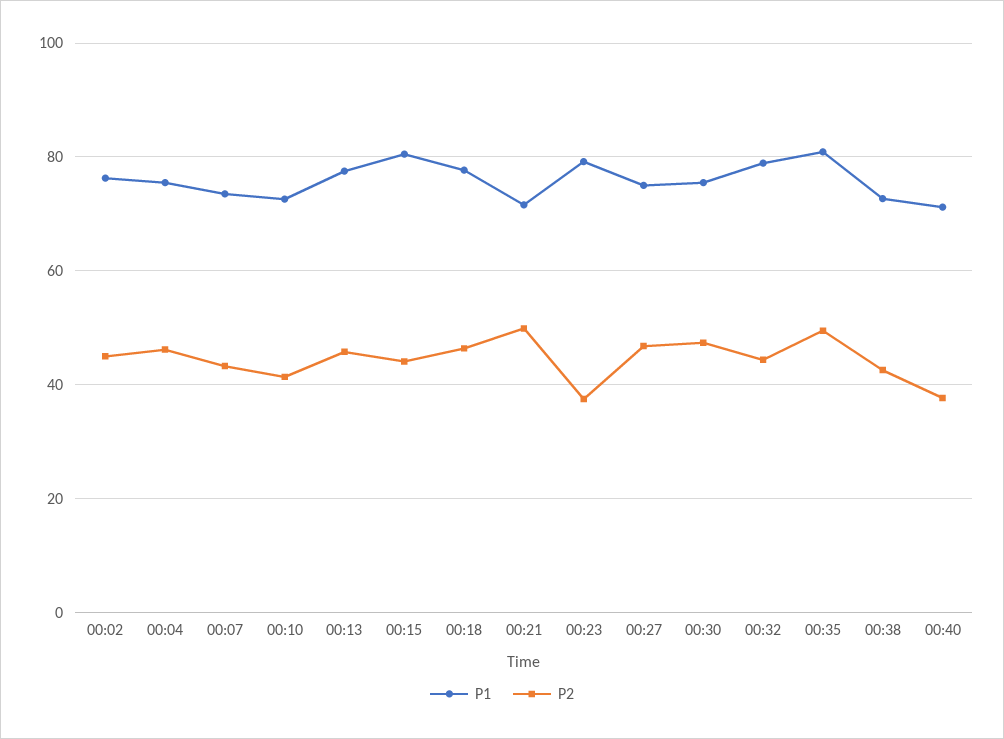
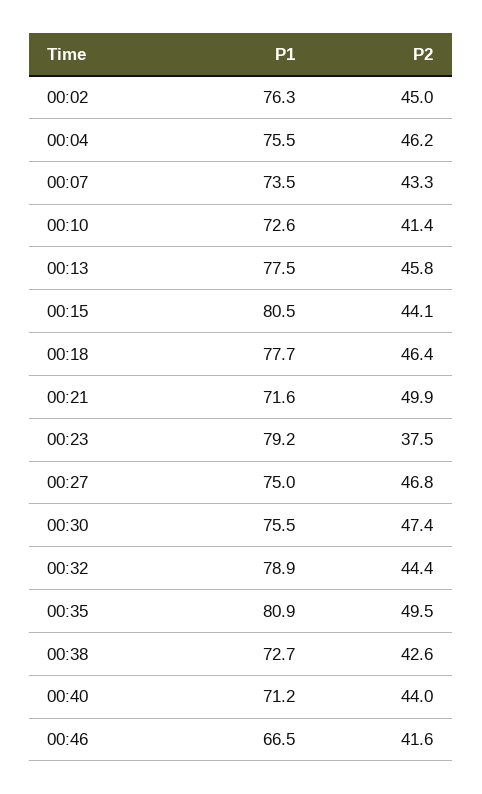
P2, 00:40: 38 -> 44
P1, 00:46: none -> 66.5
P2, 00:46: none -> 41.6

